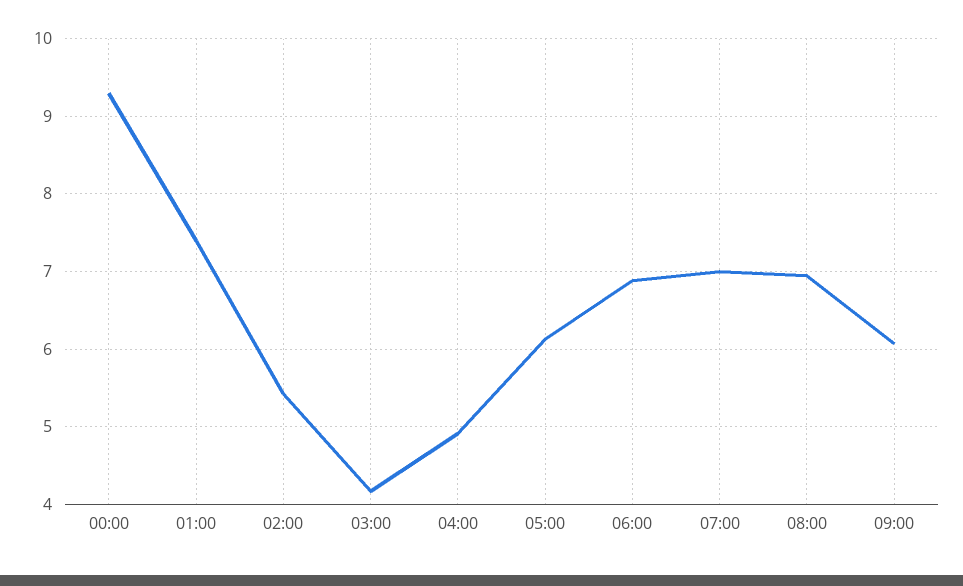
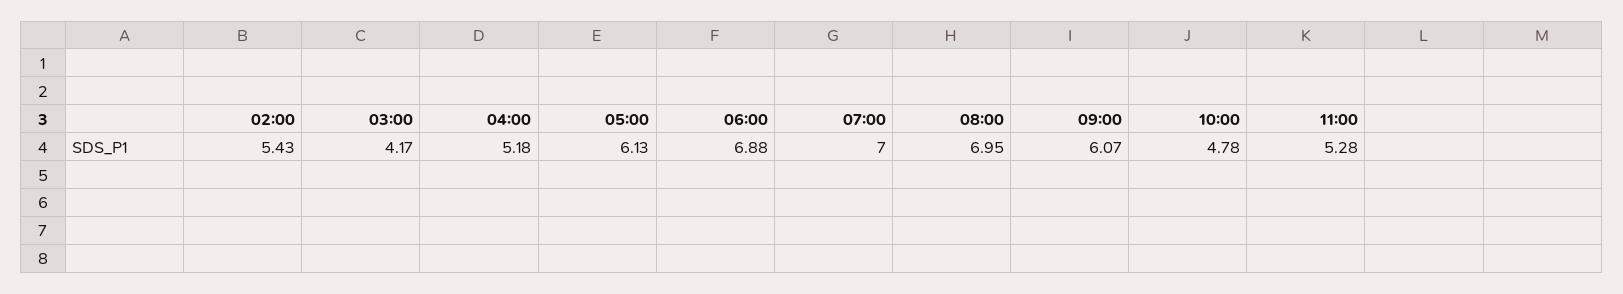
00:00: 9.3 -> none
01:00: 7.4 -> none
04:00: 4.9 -> 5.18
10:00: none -> 4.78
11:00: none -> 5.28

